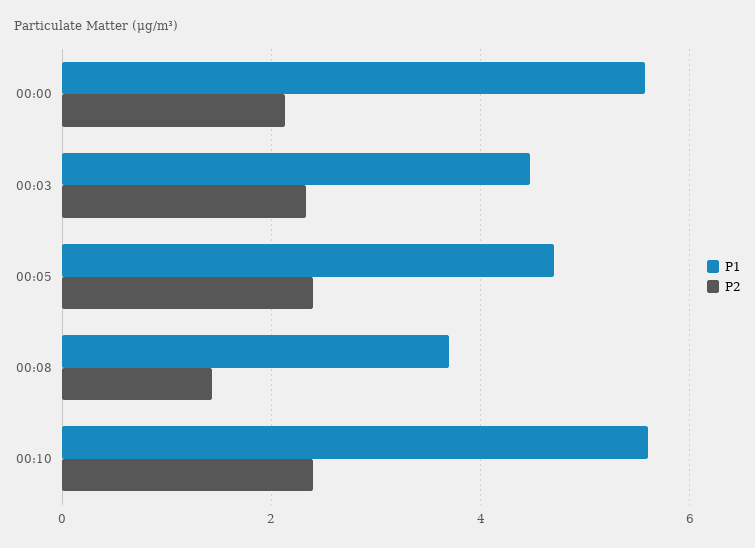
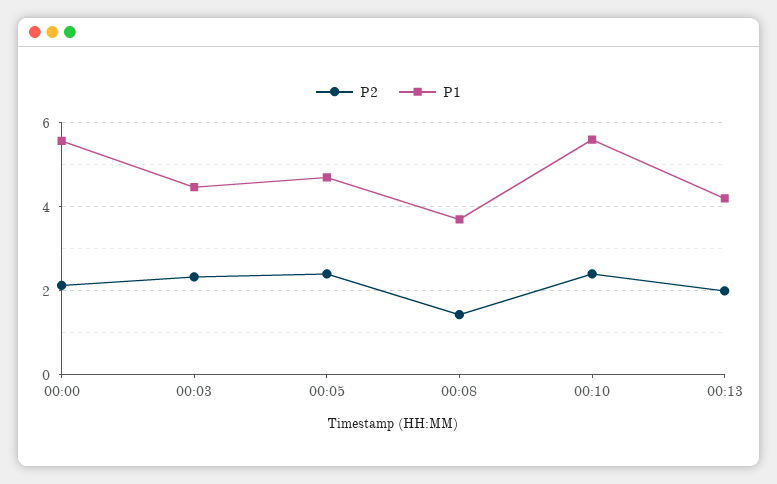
P2, 00:13: none -> 2
P1, 00:13: none -> 4.2

